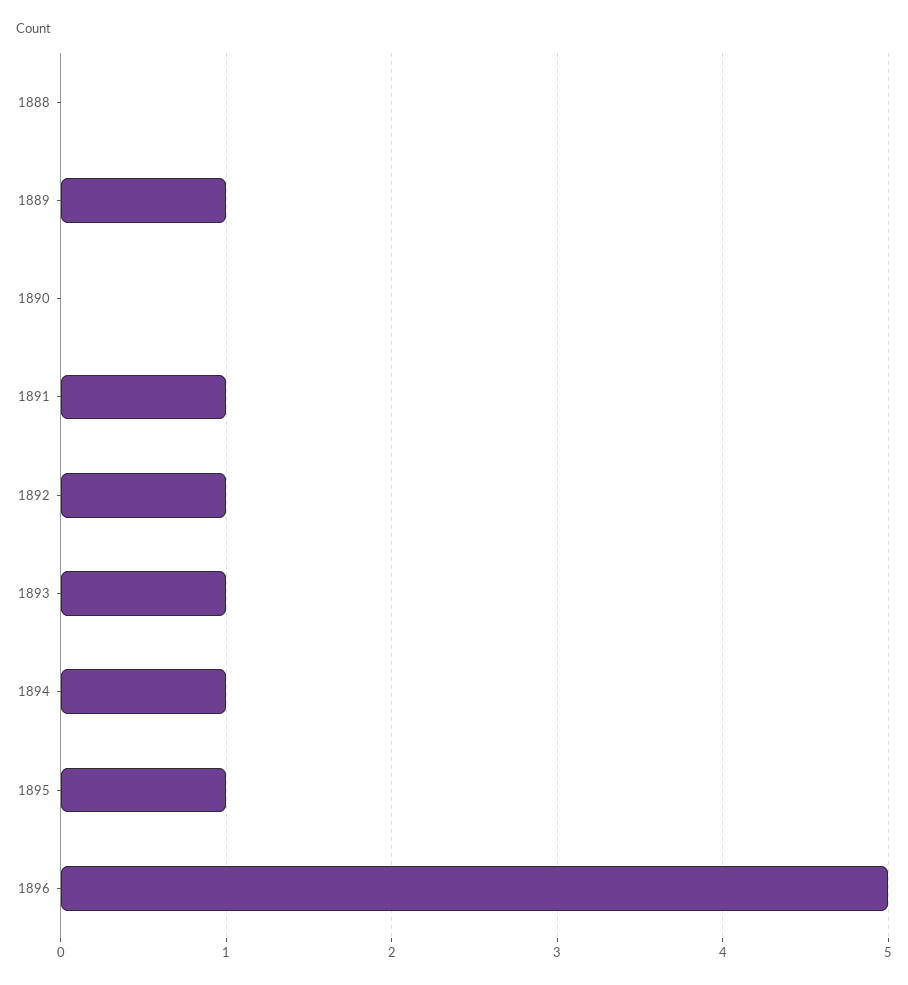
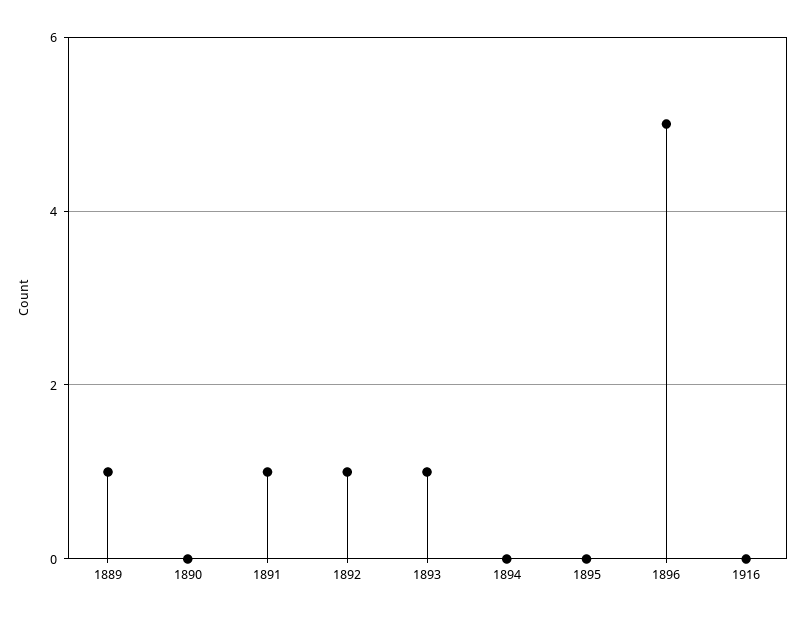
1888: 0 -> none
1894: 1 -> 0
1895: 1 -> 0
1916: none -> 0

